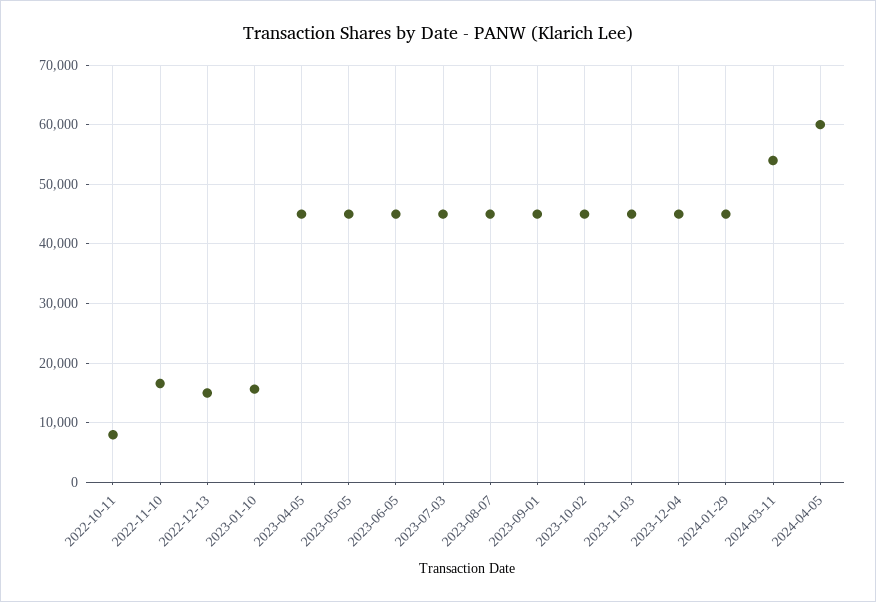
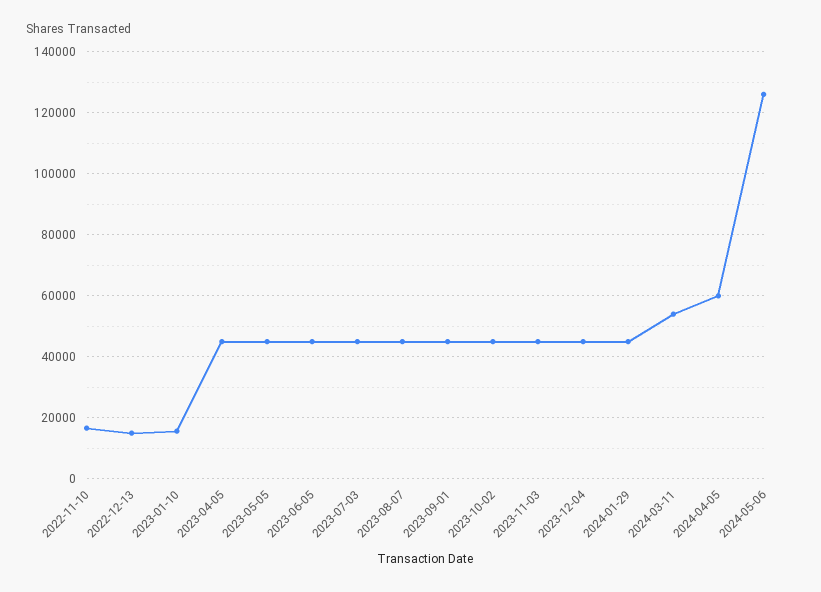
2022-10-11: 8000 -> none
2024-05-06: none -> 126000

